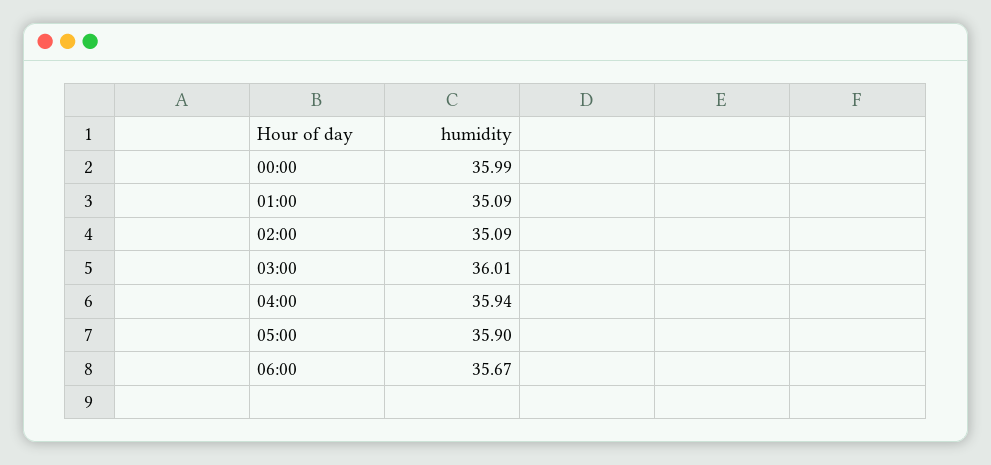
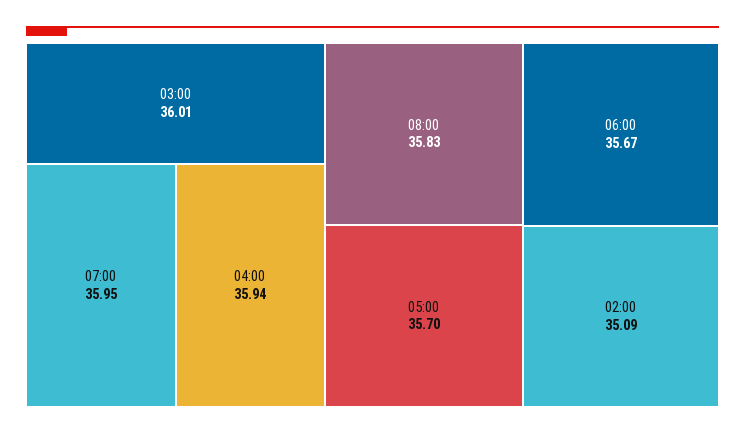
00:00: 35.99 -> none
01:00: 35.09 -> none
05:00: 35.9 -> 35.7
07:00: none -> 35.95
08:00: none -> 35.83

